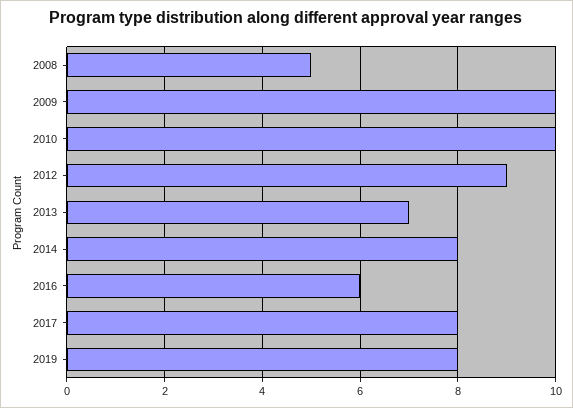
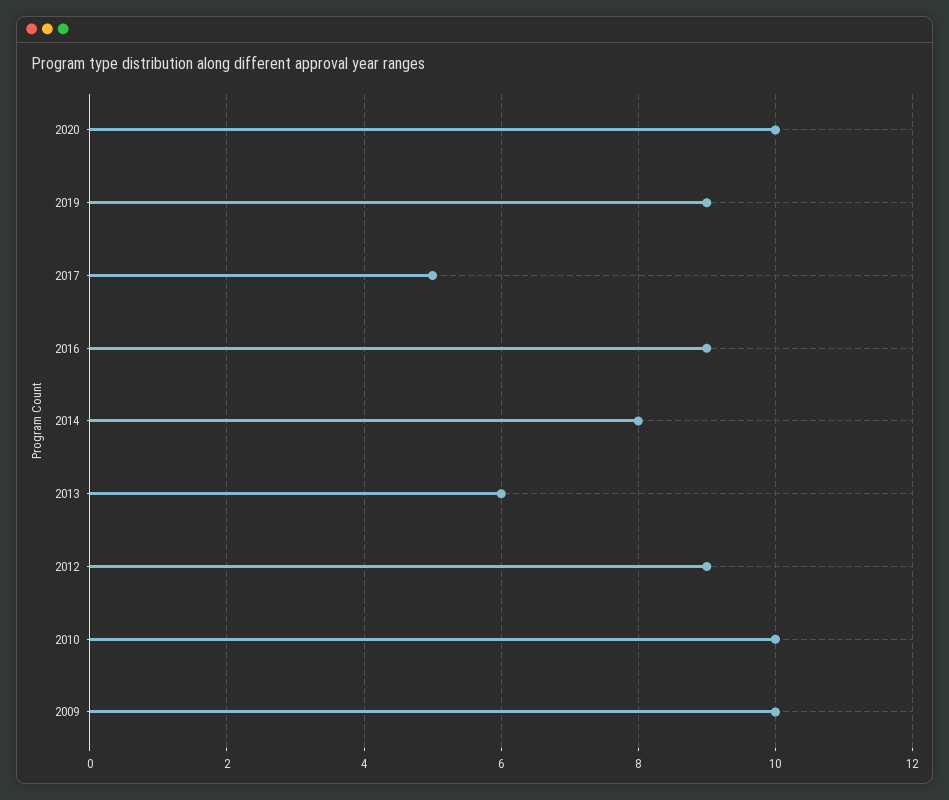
2008: 5 -> none
2013: 7 -> 6
2016: 6 -> 9
2017: 8 -> 5
2019: 8 -> 9
2020: none -> 10

